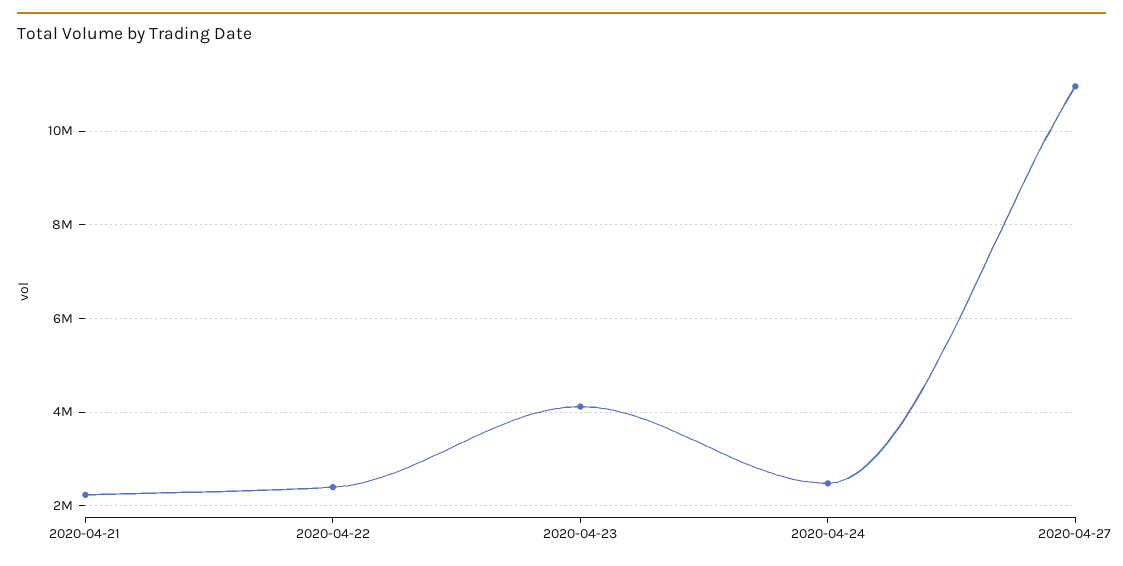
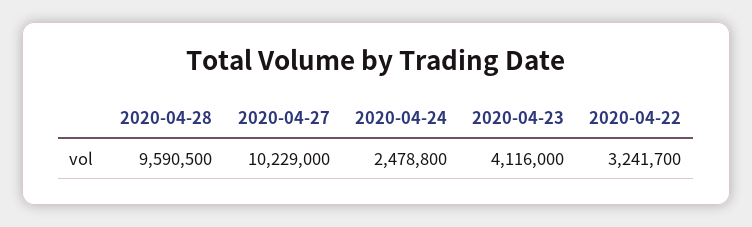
2020-04-21: 2200000 -> none
2020-04-22: 2400000 -> 3241700
2020-04-27: 11000000 -> 10229000
2020-04-28: none -> 9590500

